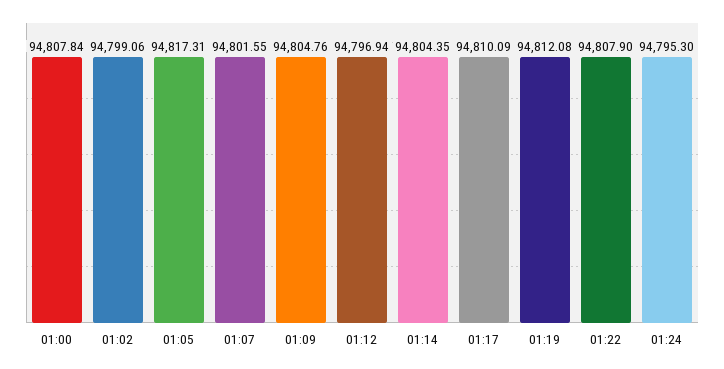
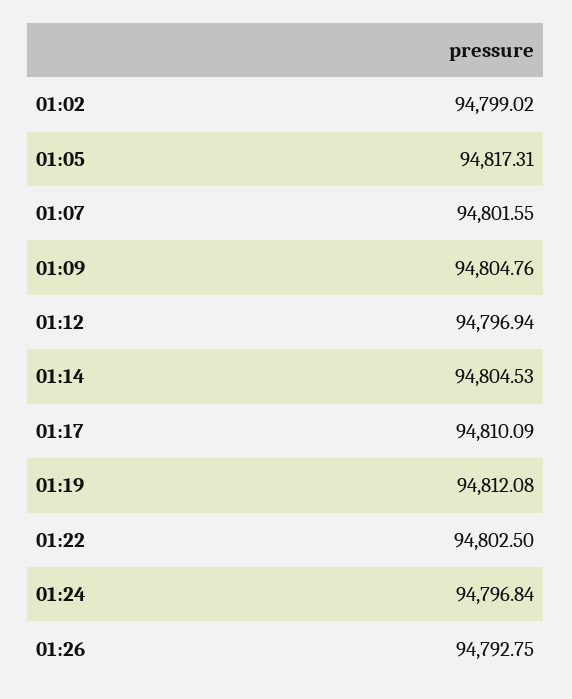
01:00: 94807.84 -> none
01:02: 94799.06 -> 94799.02
01:14: 94804.35 -> 94804.53
01:22: 94807.9 -> 94802.5
01:24: 94795.3 -> 94796.84
01:26: none -> 94792.75

